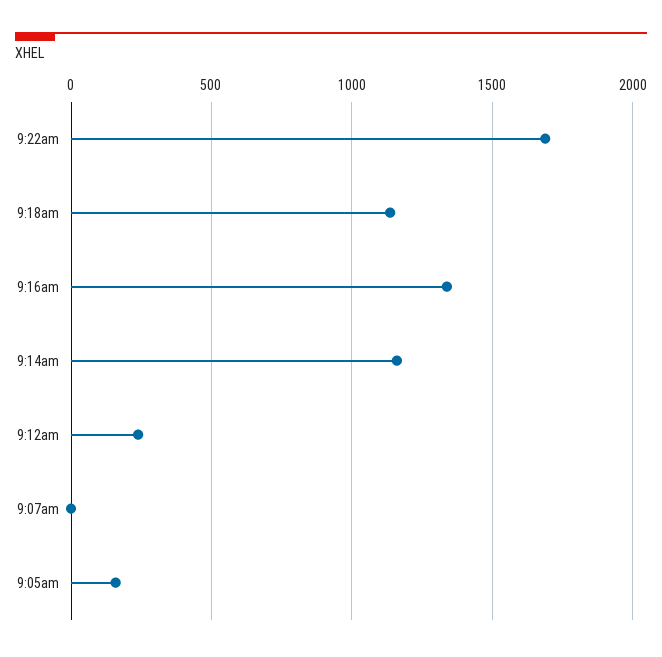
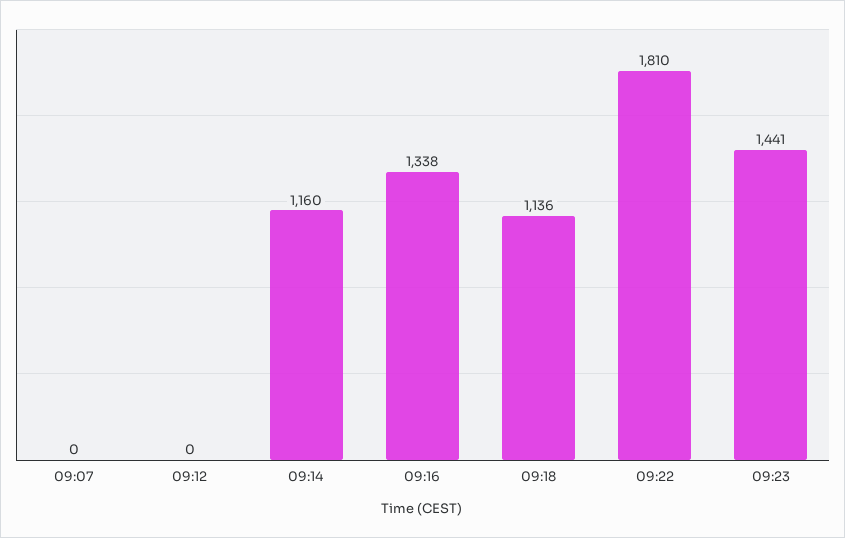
9:22am: 1700 -> 1810
9:12am: 250 -> 0
9:05am: 150 -> none
09:23: none -> 1441

